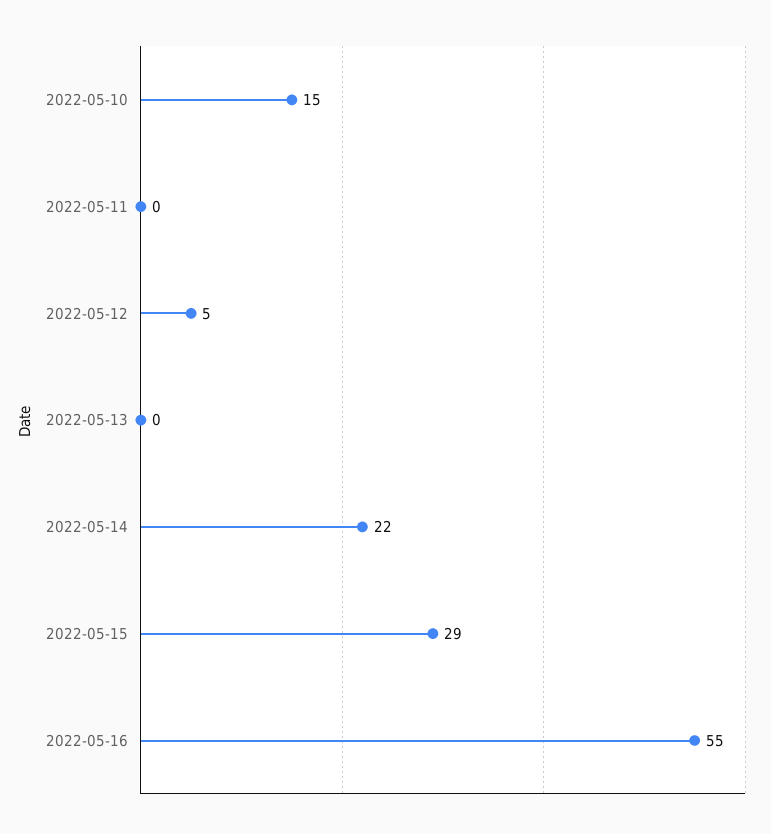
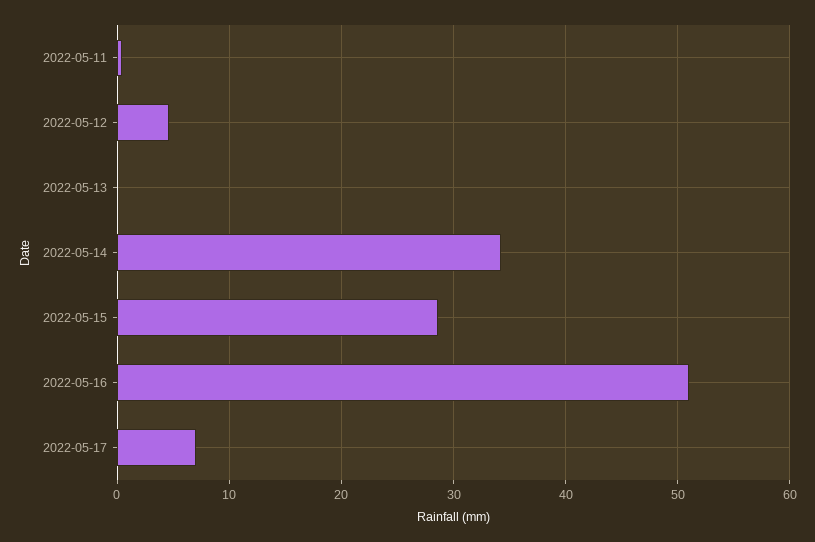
2022-05-10: 15 -> none
2022-05-14: 22 -> 34
2022-05-16: 55 -> 51
2022-05-17: none -> 7

